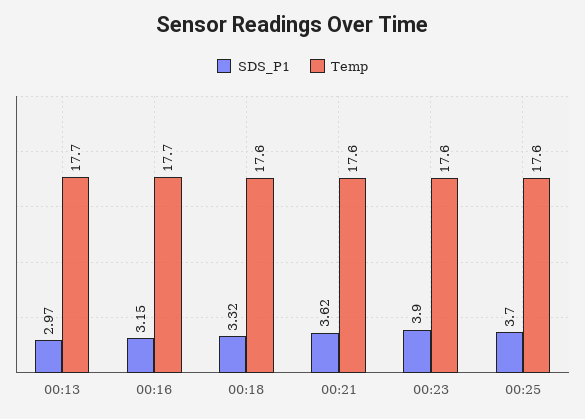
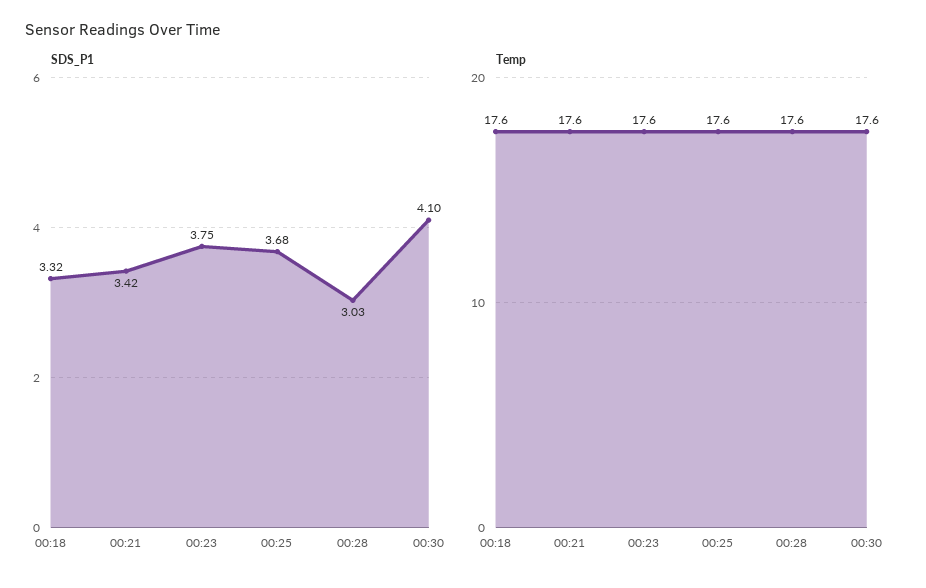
SDS_P1, 00:13: 2.97 -> none
Temp, 00:13: 17.7 -> none
SDS_P1, 00:16: 3.15 -> none
Temp, 00:16: 17.7 -> none
SDS_P1, 00:21: 3.62 -> 3.42
SDS_P1, 00:23: 3.9 -> 3.75
SDS_P1, 00:25: 3.7 -> 3.68
SDS_P1, 00:28: none -> 3.03
SDS_P1, 00:30: none -> 4.1
Temp, 00:28: none -> 17.6
Temp, 00:30: none -> 17.6

